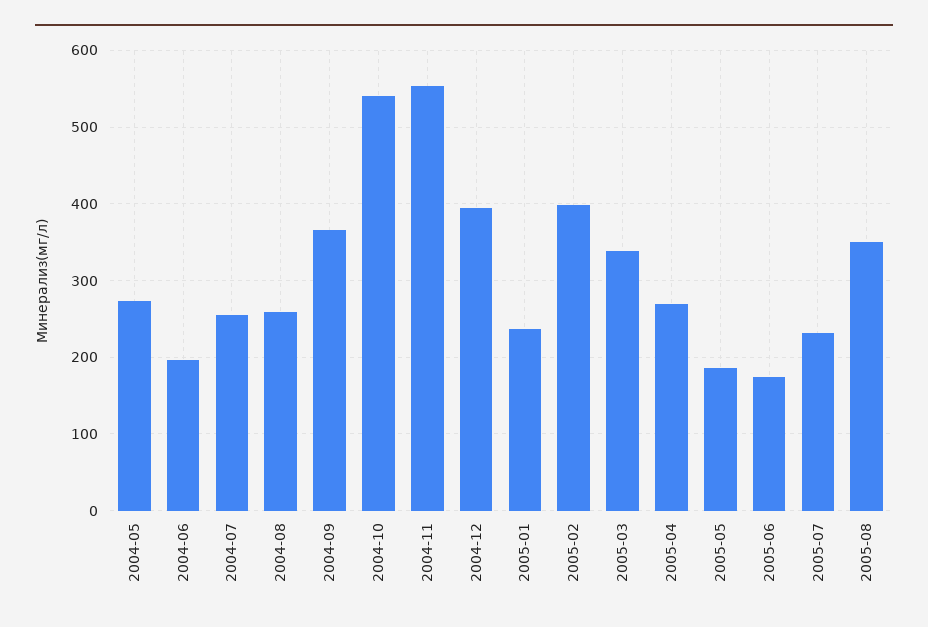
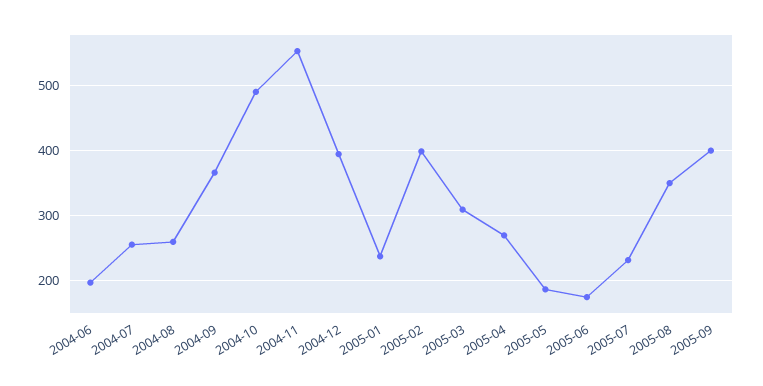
2004-05: 270 -> none
2004-10: 540 -> 490
2005-03: 340 -> 310
2005-09: none -> 400

